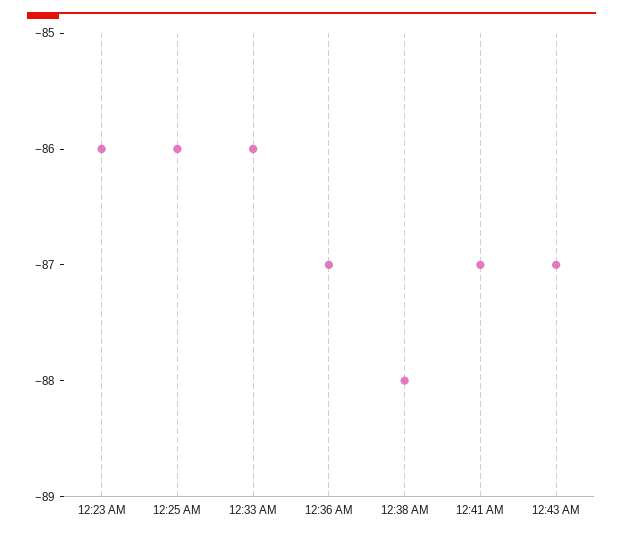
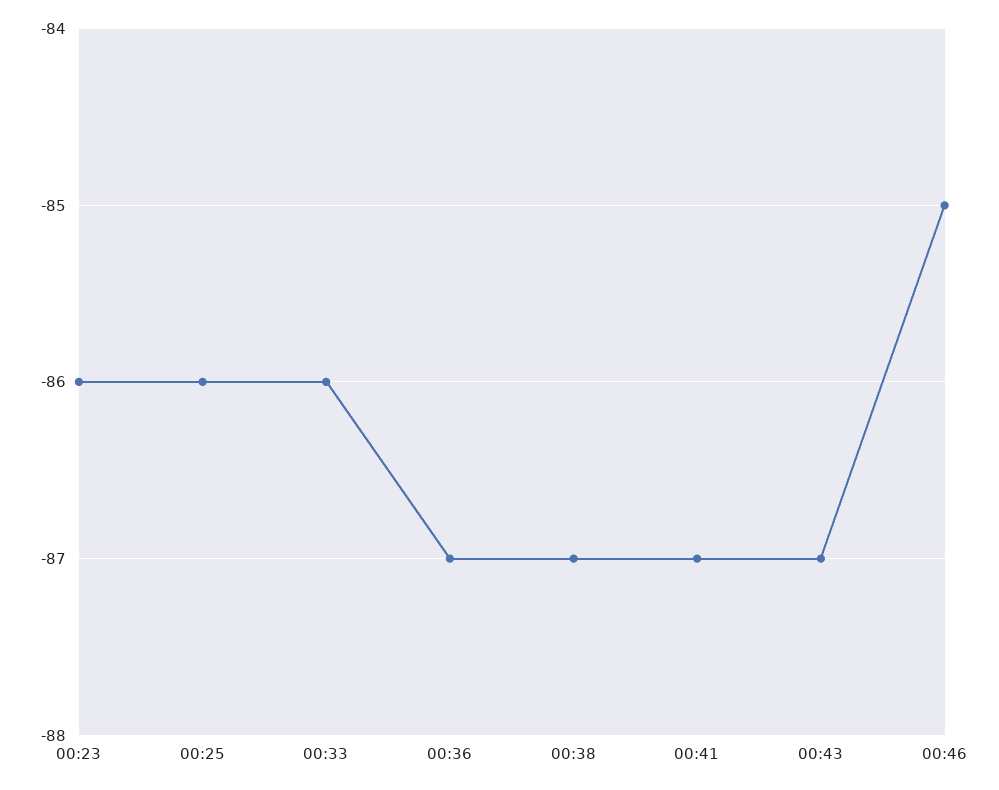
12:38 AM: -88 -> -87
00:46: none -> -85

